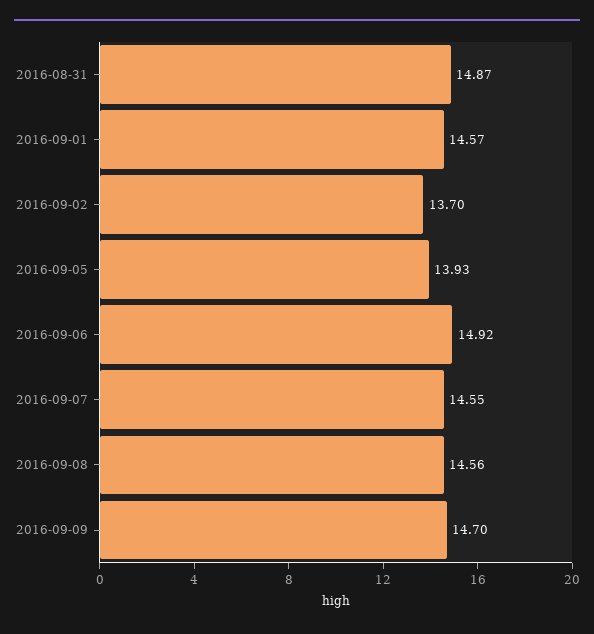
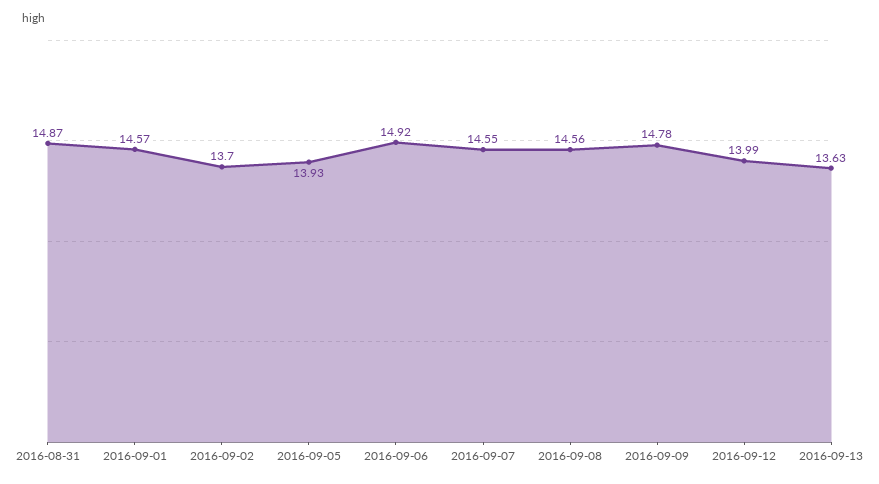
2016-09-09: 14.7 -> 14.78
2016-09-12: none -> 13.99
2016-09-13: none -> 13.63

